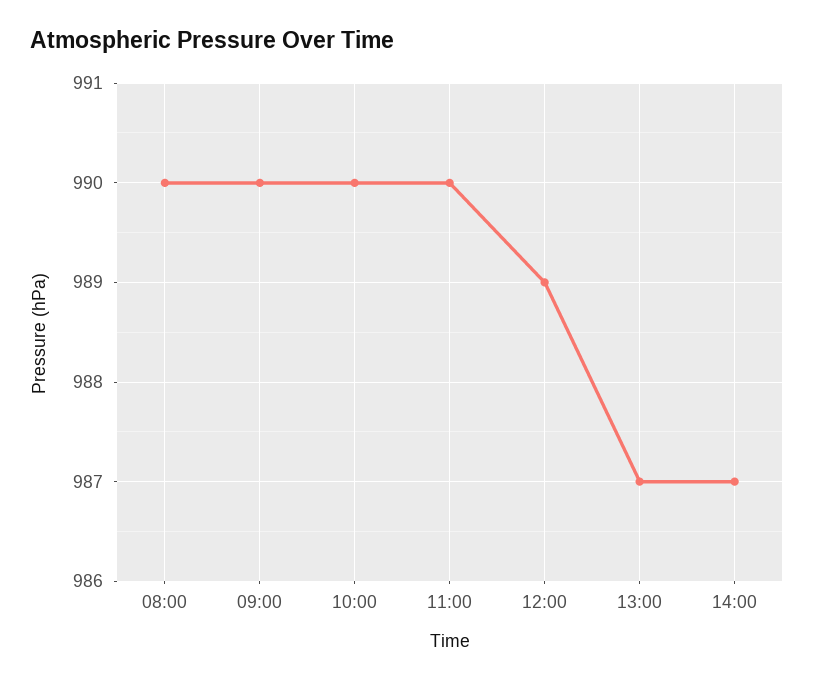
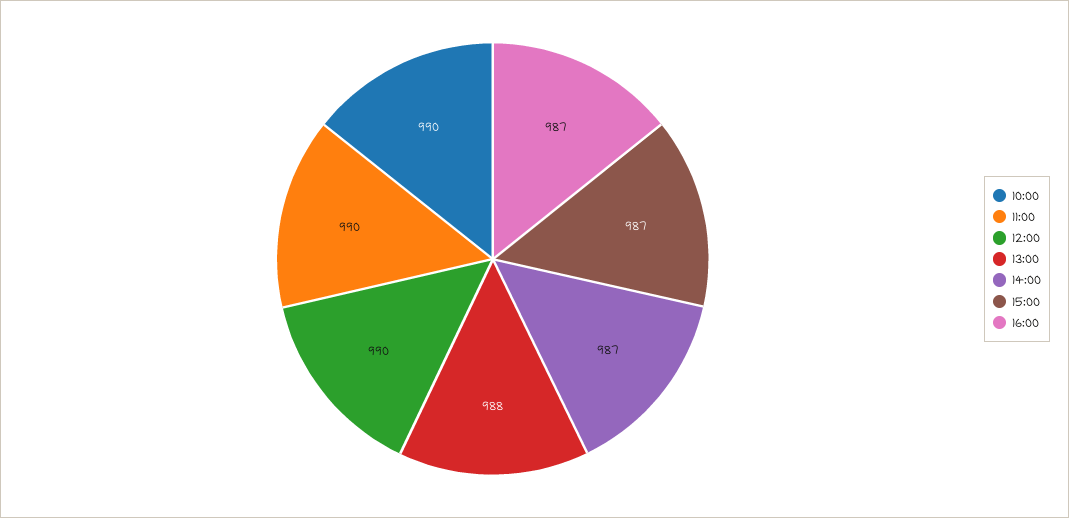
08:00: 990 -> none
09:00: 990 -> none
12:00: 989 -> 990
13:00: 987 -> 988
15:00: none -> 987
16:00: none -> 987

